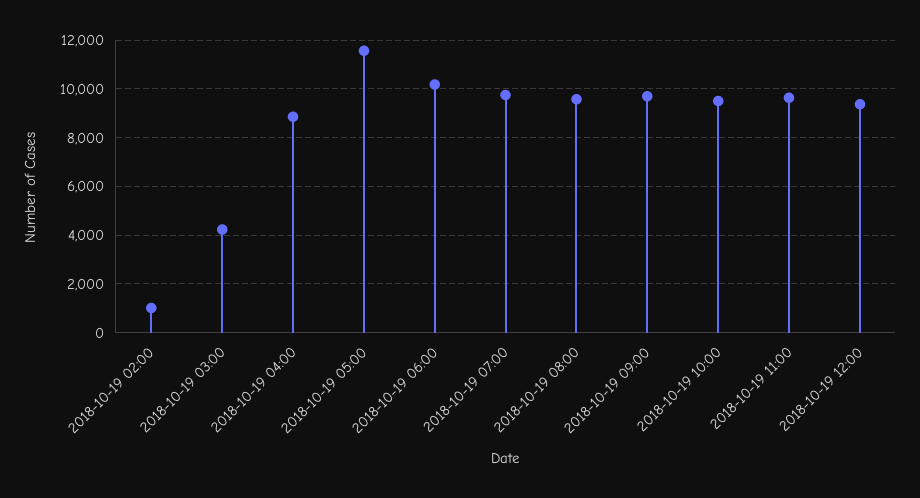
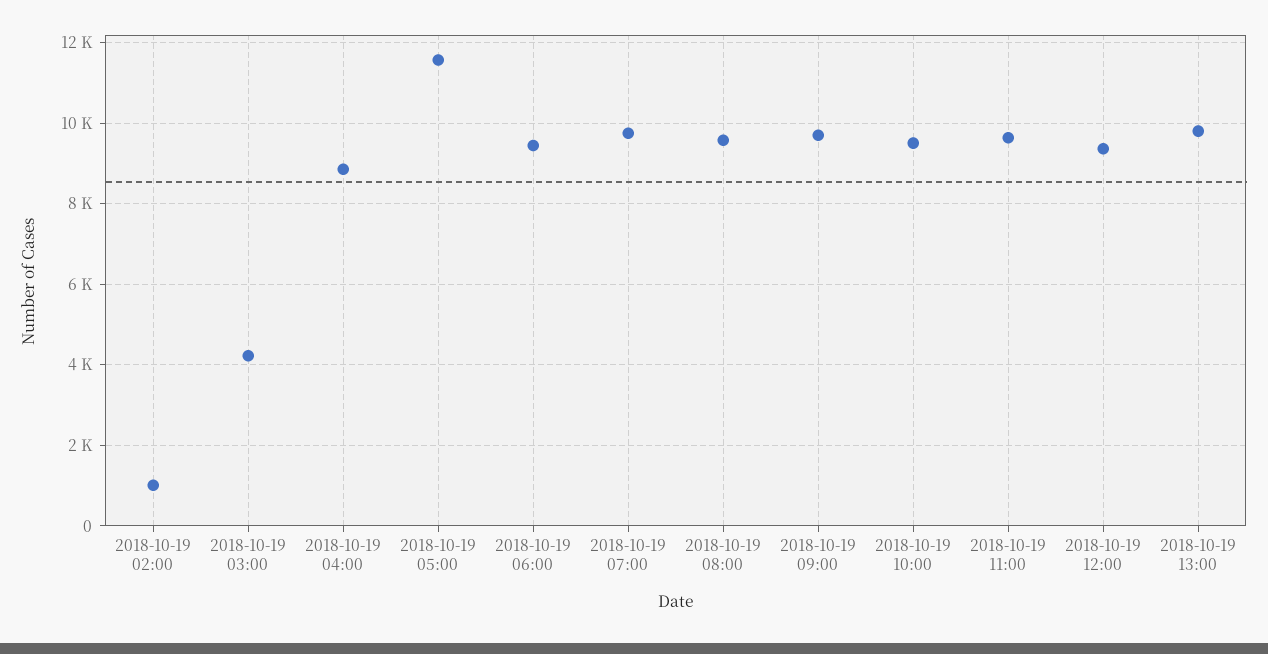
2018-10-19 06:00: 10250 -> 9400
2018-10-19 13:00: none -> 9800

